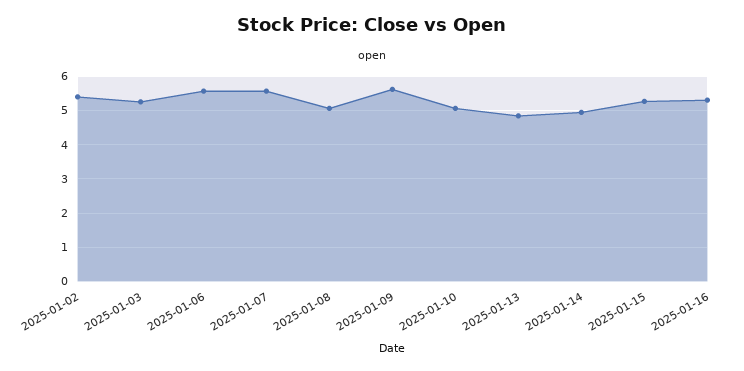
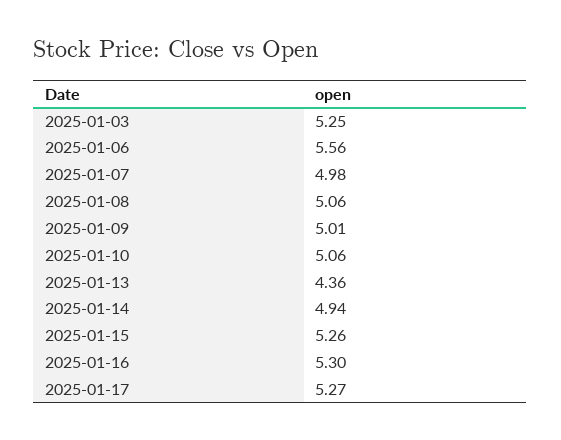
2025-01-02: 5.4 -> none
2025-01-07: 5.6 -> 4.98
2025-01-09: 5.6 -> 5.01
2025-01-13: 4.8 -> 4.36
2025-01-17: none -> 5.27

